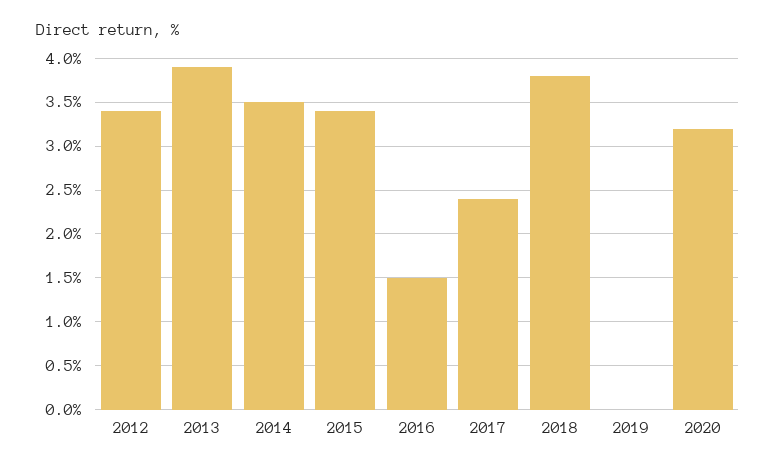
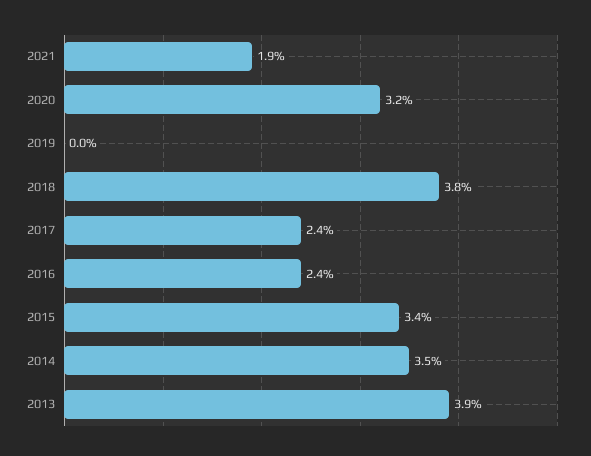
2012: 3.4 -> none
2016: 1.5 -> 2.4
2021: none -> 1.9

